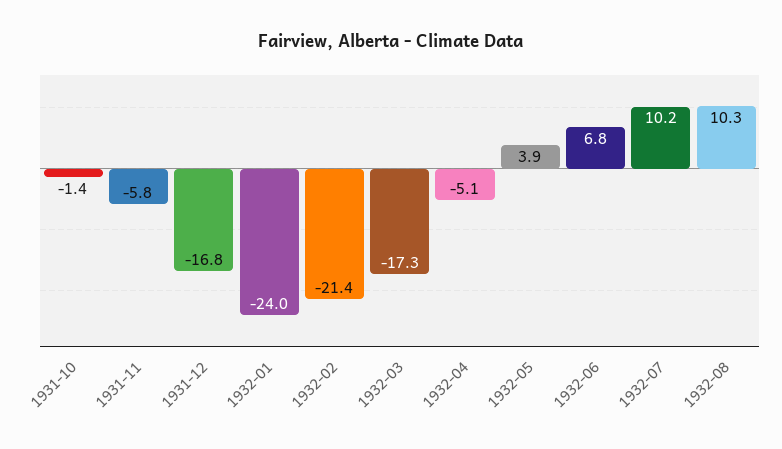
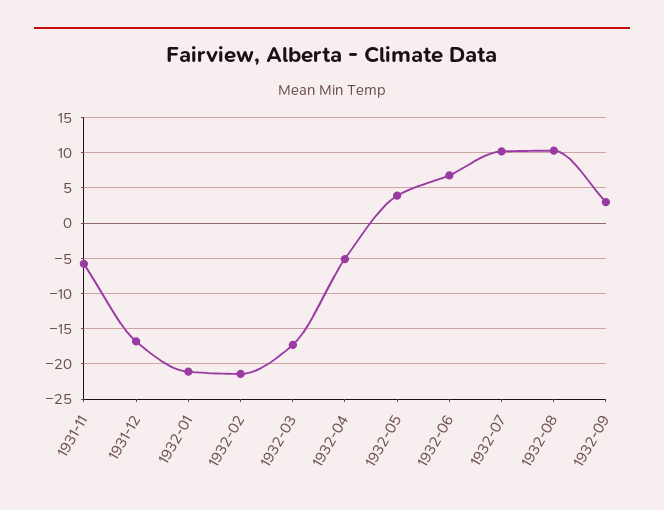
1931-10: -1.4 -> none
1932-01: -24 -> -21
1932-09: none -> 3

